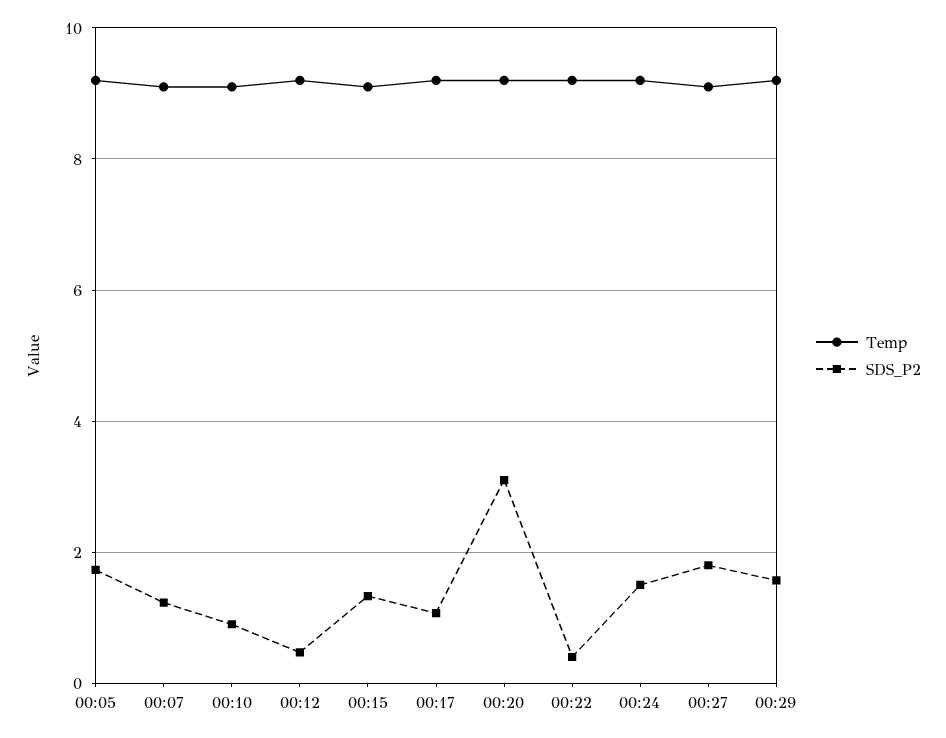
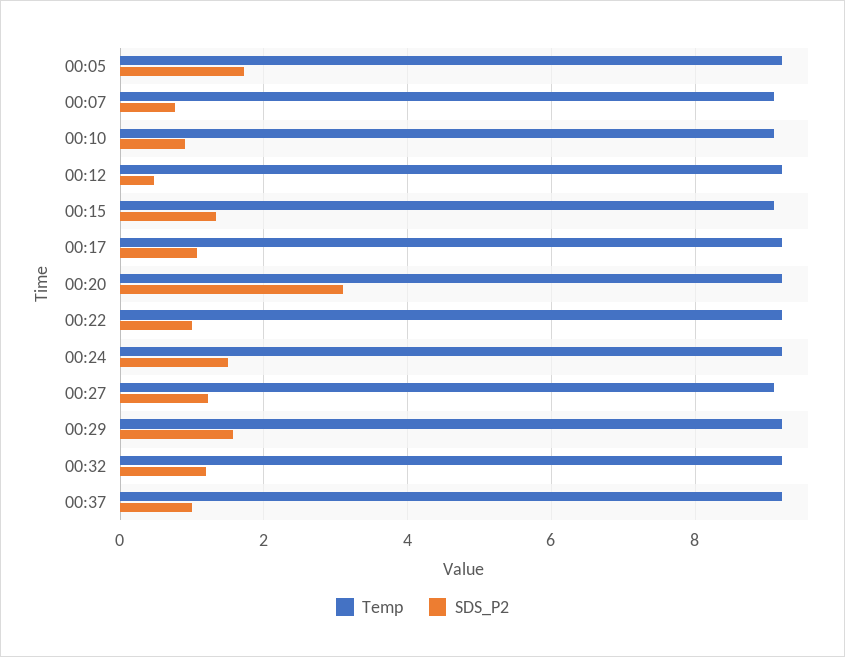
SDS_P2, 00:07: 1.2 -> 0.8
SDS_P2, 00:22: 0.4 -> 1
SDS_P2, 00:27: 1.8 -> 1.2
Temp, 00:32: none -> 9.2
SDS_P2, 00:32: none -> 1.2
Temp, 00:37: none -> 9.2
SDS_P2, 00:37: none -> 1

